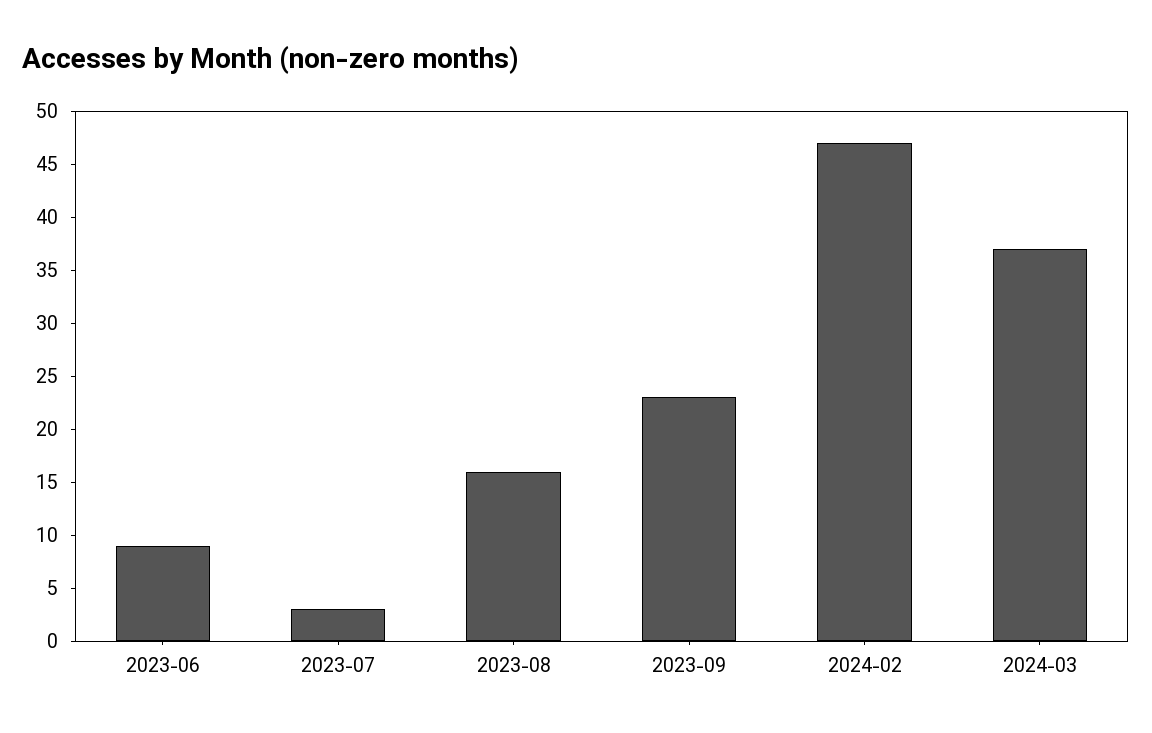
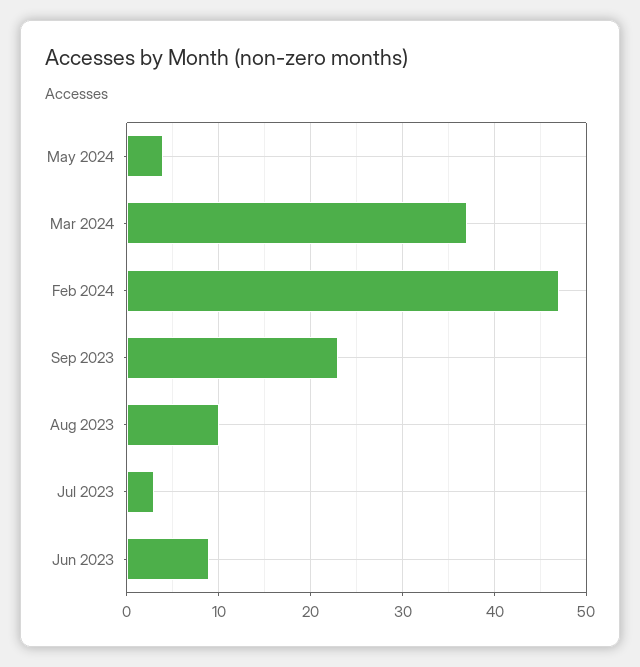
2023-08: 16 -> 10
May 2024: none -> 4

